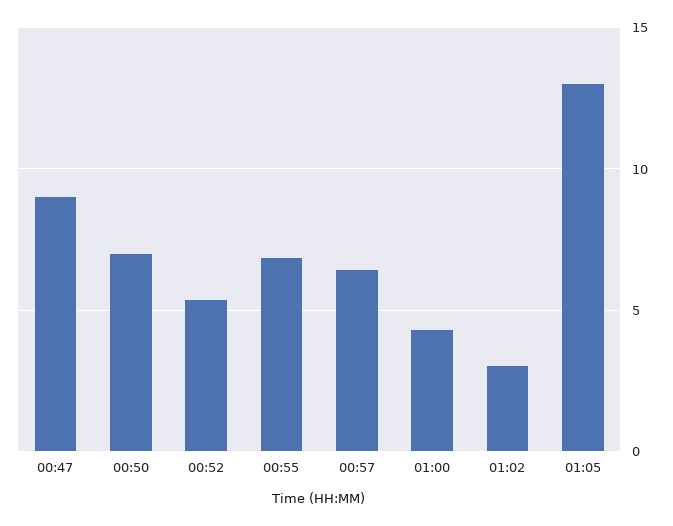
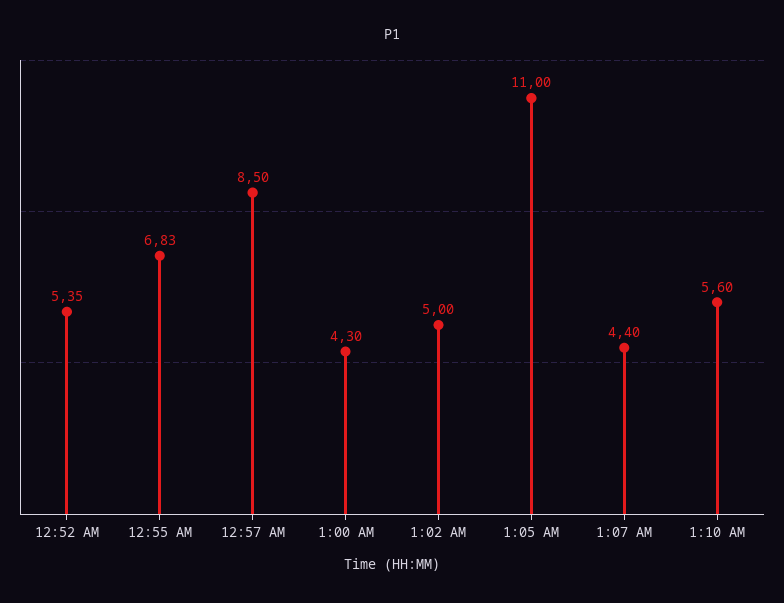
00:47: 9 -> none
00:50: 7 -> none
00:57: 6.5 -> 8.5
01:02: 3 -> 5
01:05: 13 -> 11
1:07 AM: none -> 4.4
1:10 AM: none -> 5.6

